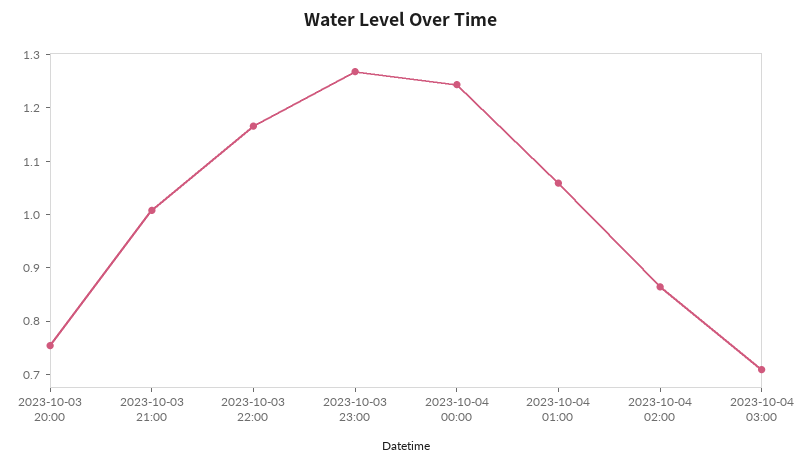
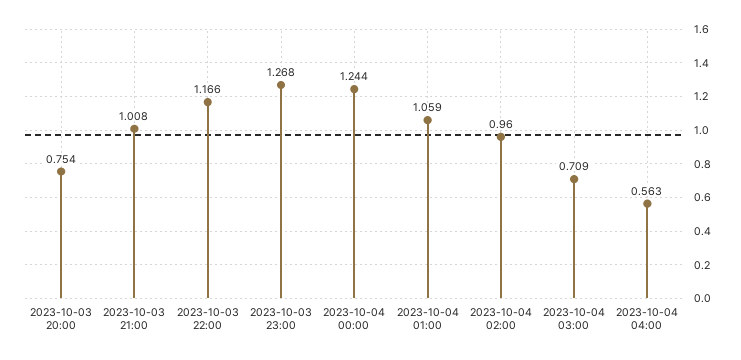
2023-10-04 02:00: 0.86 -> 0.96
2023-10-04 04:00: none -> 0.563

